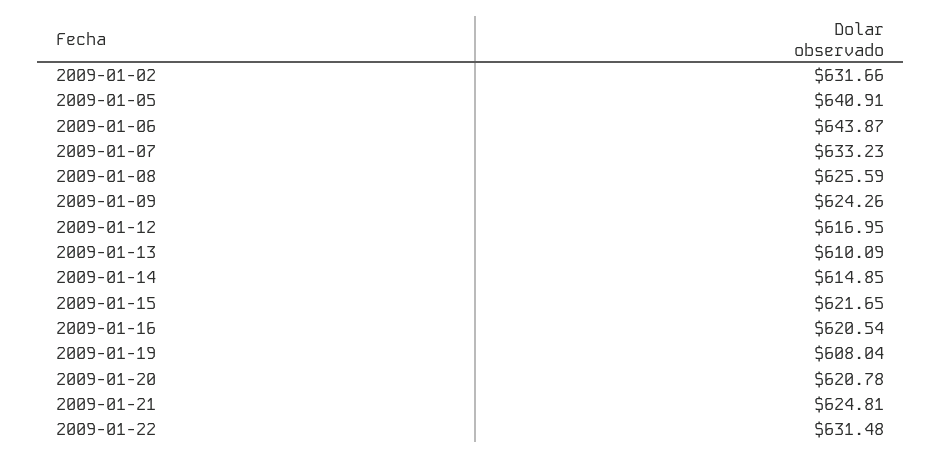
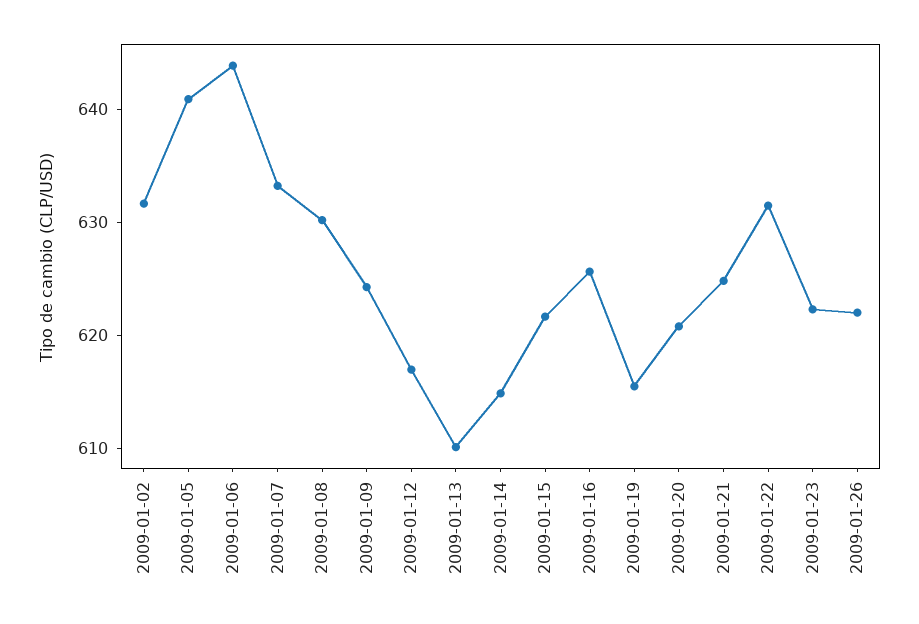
2009-01-08: 625.59 -> 630
2009-01-16: 620.54 -> 626
2009-01-19: 608.04 -> 616
2009-01-23: none -> 622
2009-01-26: none -> 622

